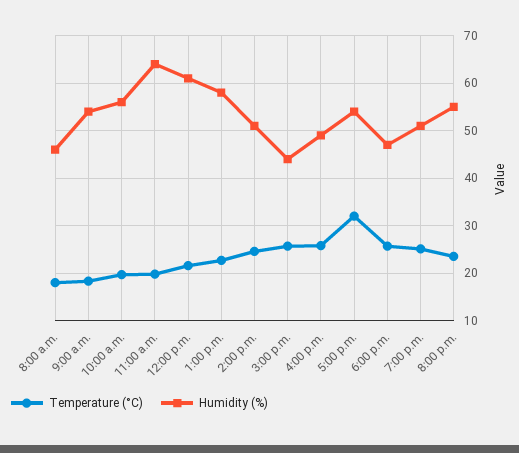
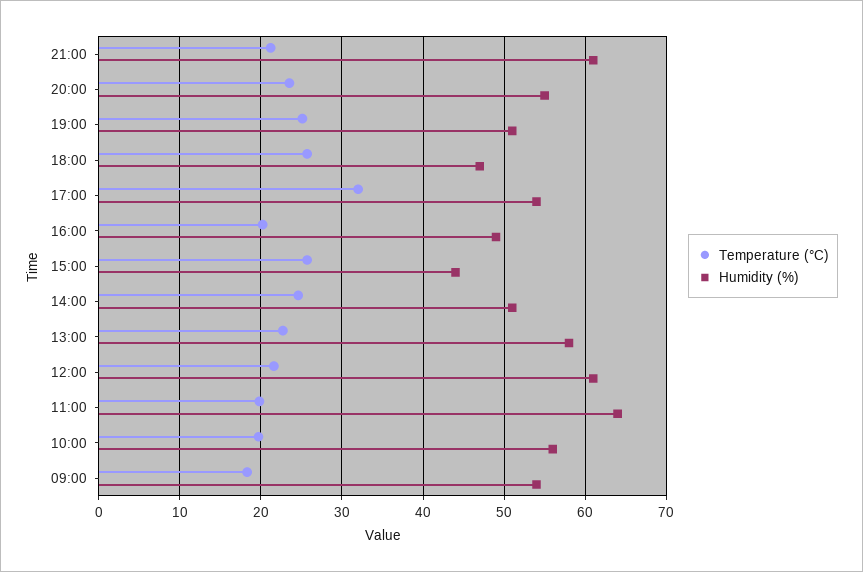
Temperature (°C), 8:00 a.m.: 18 -> none
Humidity (%), 8:00 a.m.: 46 -> none
Temperature (°C), 4:00 p.m.: 26 -> 20
Temperature (°C), 21:00: none -> 21
Humidity (%), 21:00: none -> 61

